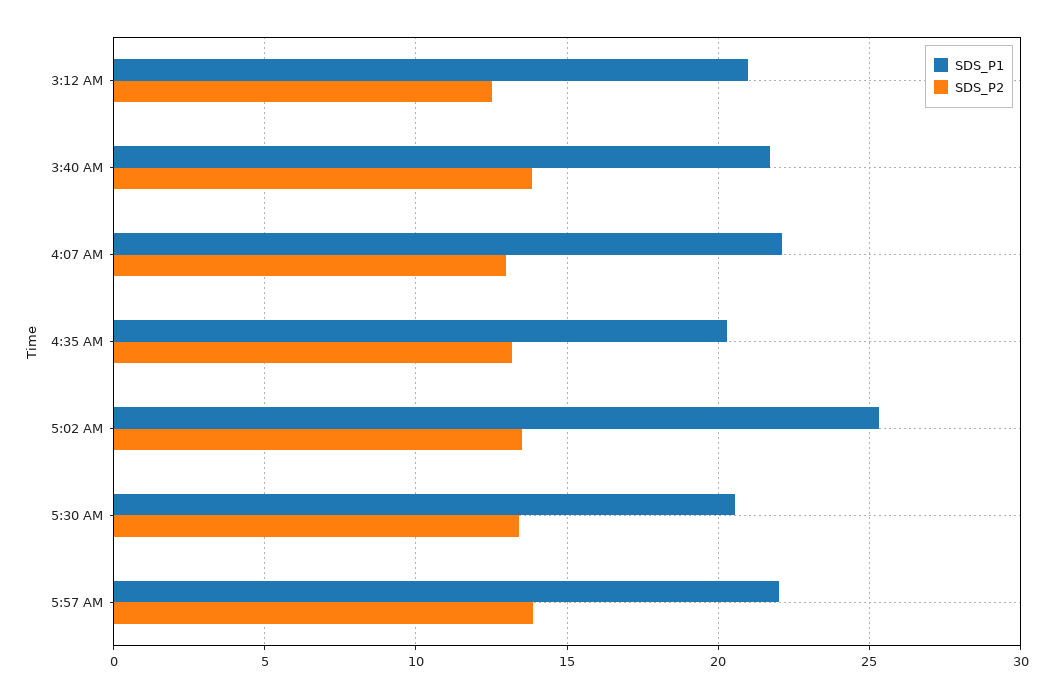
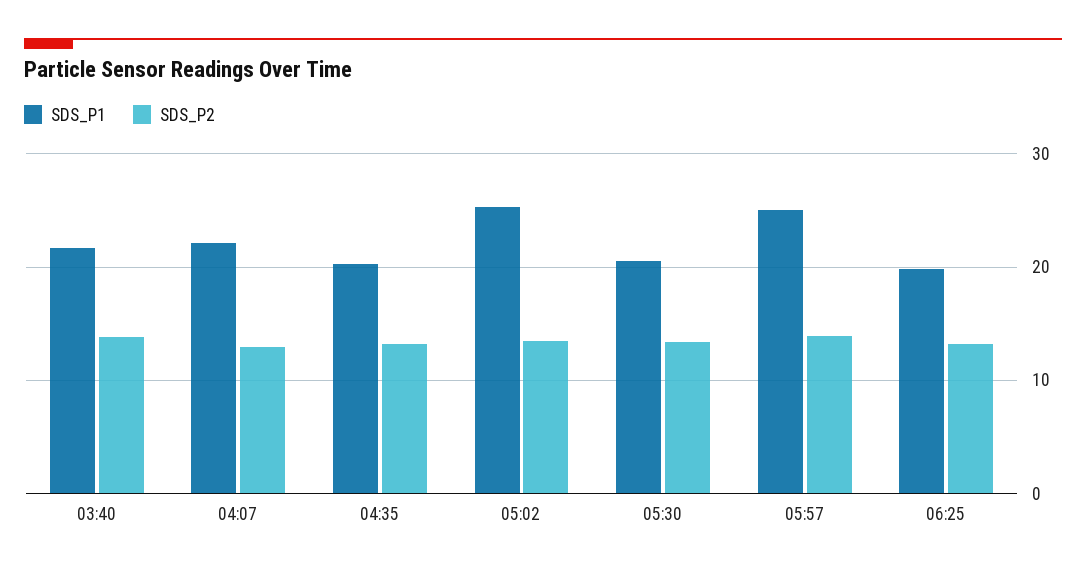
SDS_P1, 3:12 AM: 21 -> none
SDS_P2, 3:12 AM: 12.5 -> none
SDS_P1, 5:57 AM: 22 -> 25
SDS_P1, 06:25: none -> 20
SDS_P2, 06:25: none -> 13

